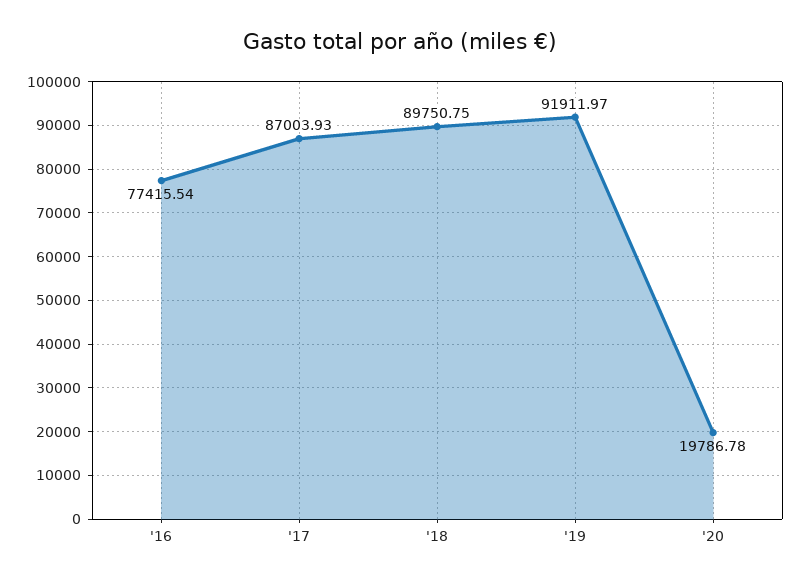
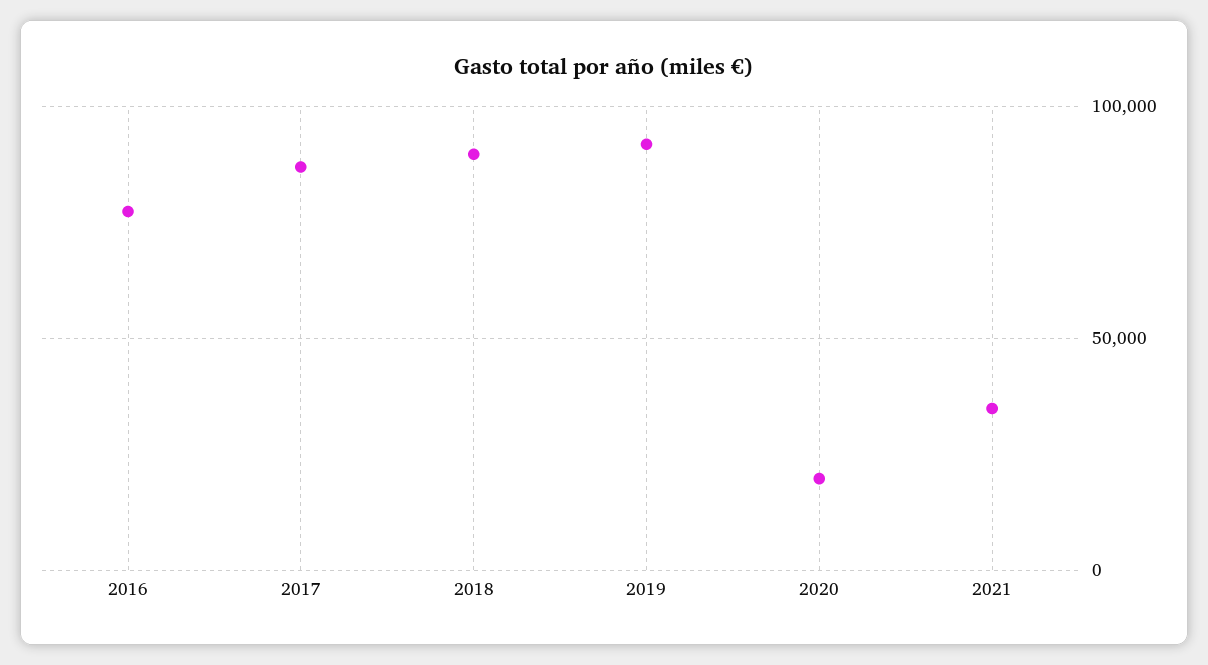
2021: none -> 35000

